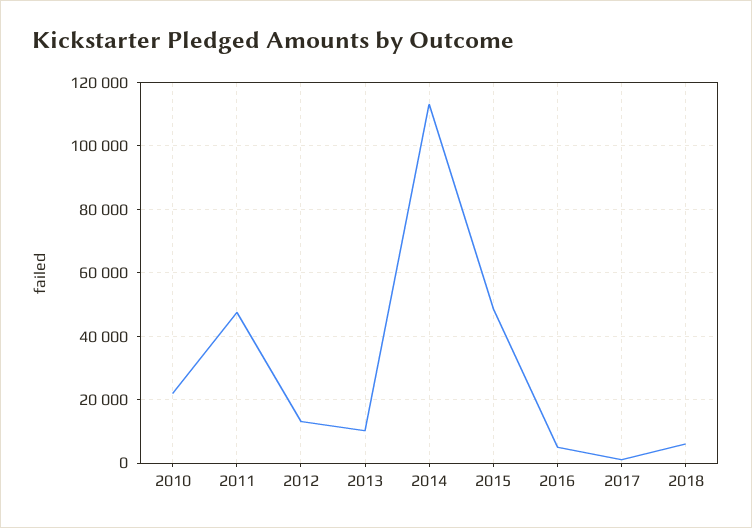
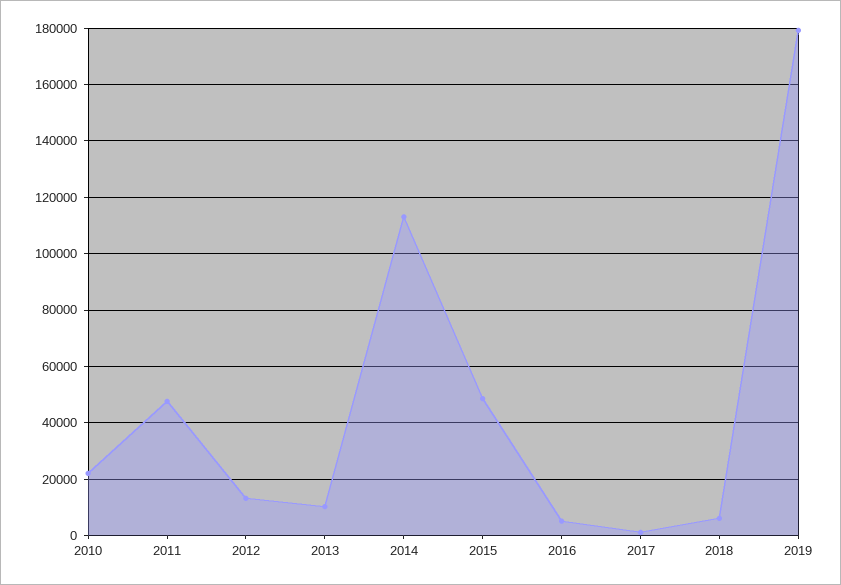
2019: none -> 180000

